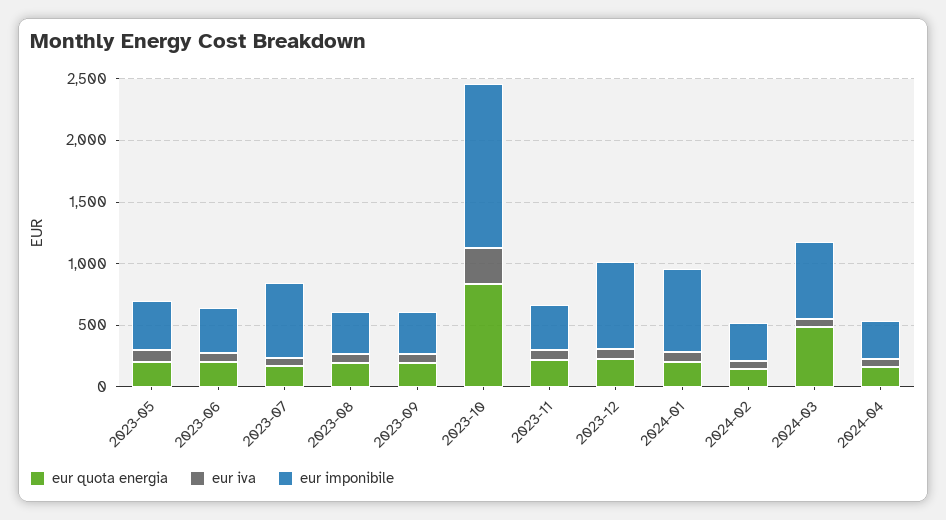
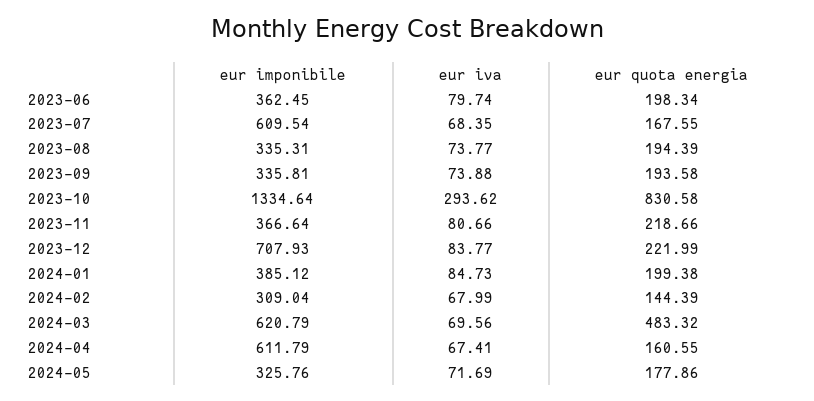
eur quota energia, 2023-05: 200 -> none
eur iva, 2023-05: 100 -> none
eur imponibile, 2023-05: 400 -> none
eur imponibile, 2024-01: 700 -> 385.12
eur imponibile, 2024-04: 300 -> 611.79
eur imponibile, 2024-05: none -> 325.76
eur iva, 2024-05: none -> 71.69
eur quota energia, 2024-05: none -> 177.86

